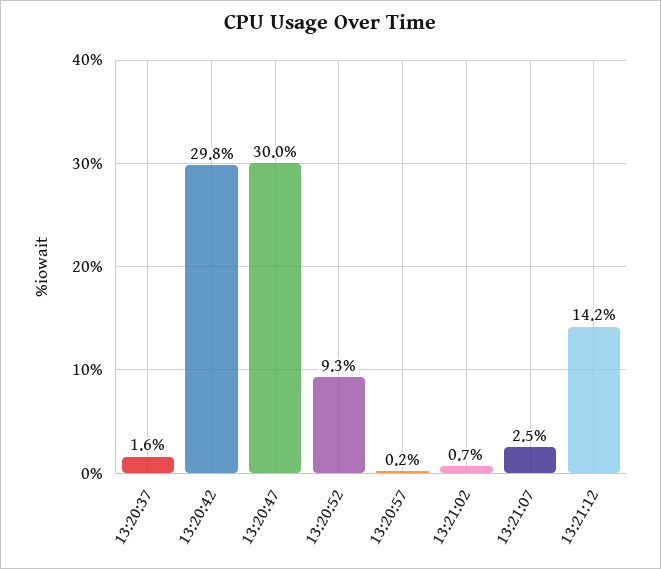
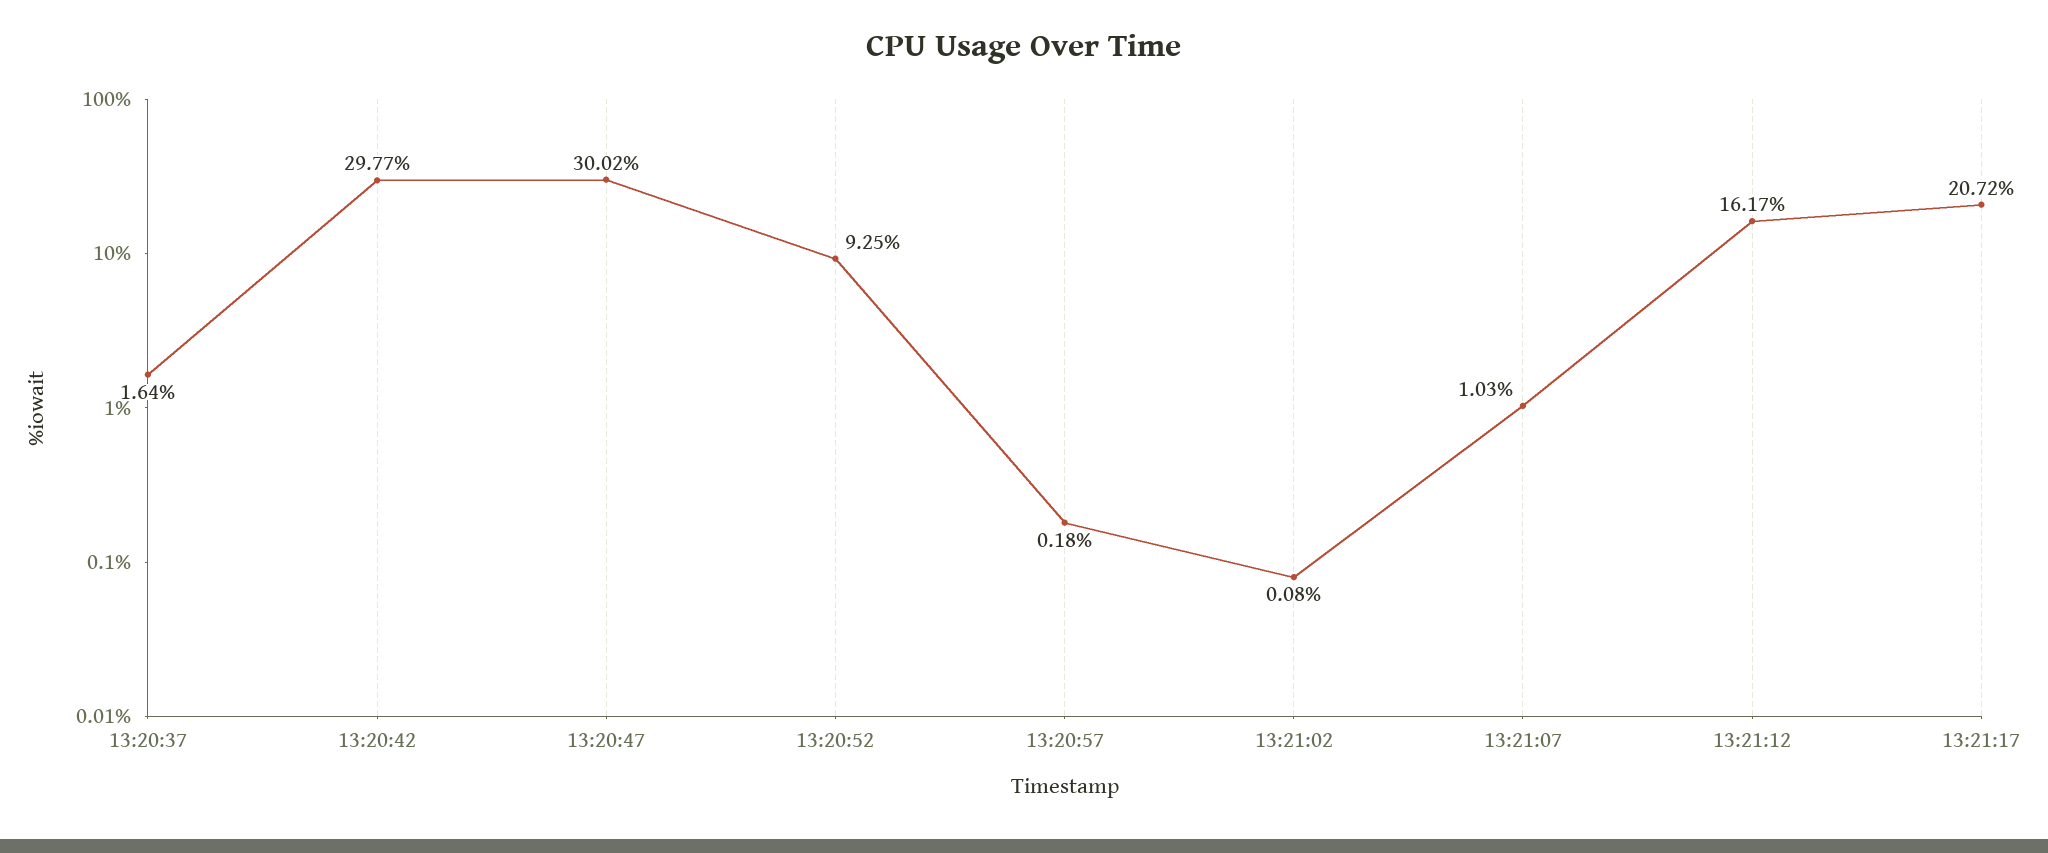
13:21:02: 0.7 -> 0.08
13:21:07: 2.5 -> 1.03
13:21:12: 14.2 -> 16.17
13:21:17: none -> 20.72

